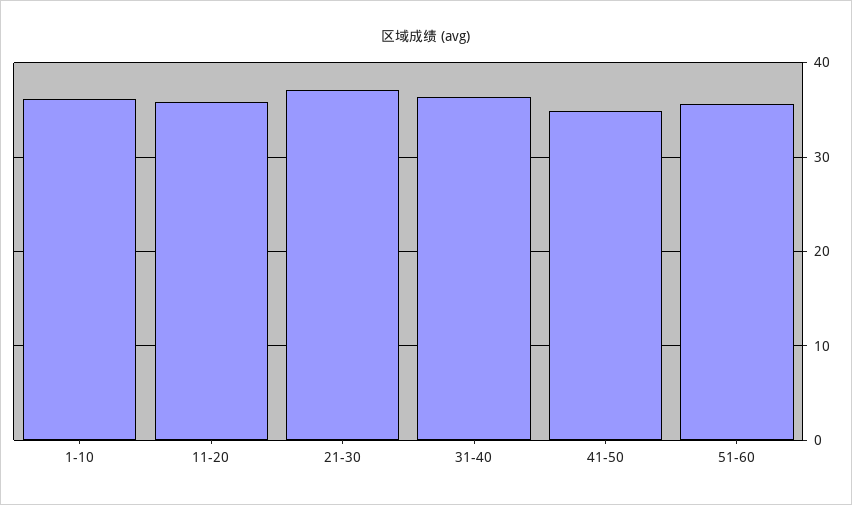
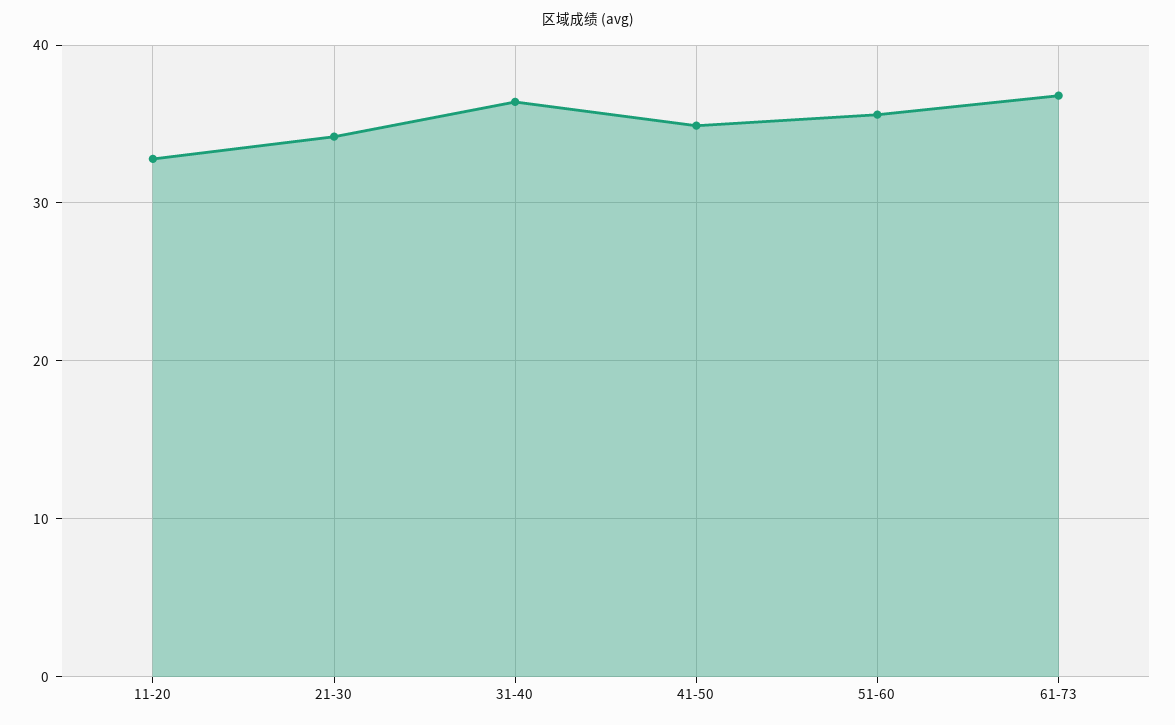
1-10: 36 -> none
11-20: 36 -> 33
21-30: 37 -> 34
61-73: none -> 37

